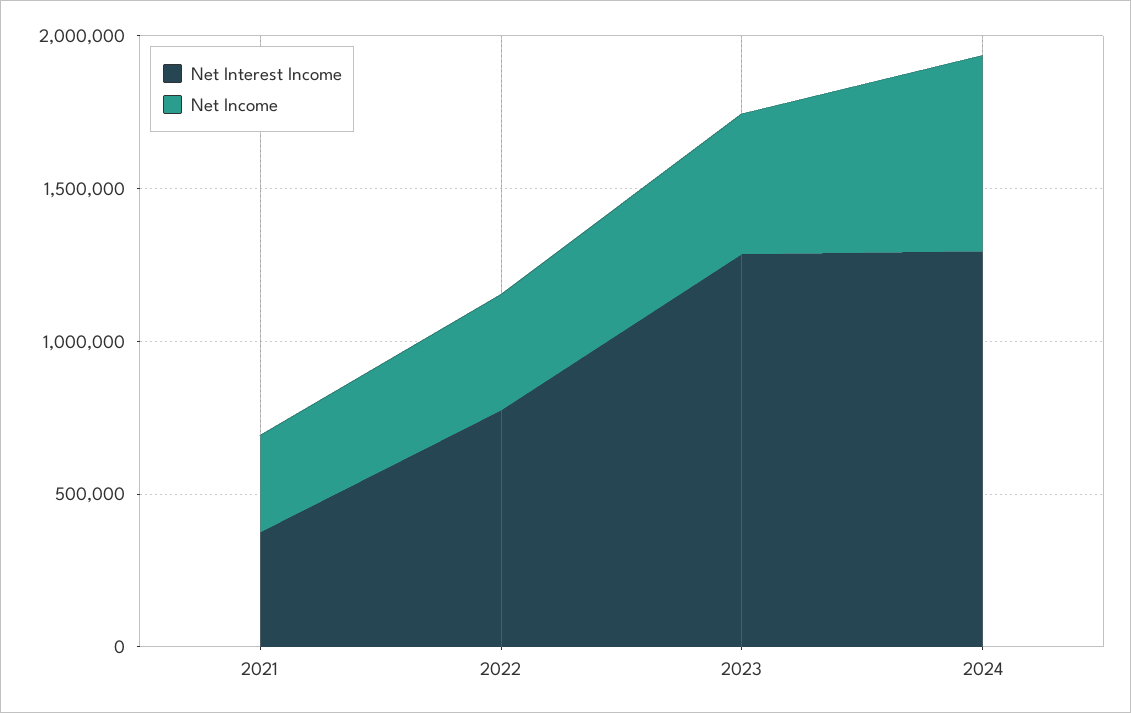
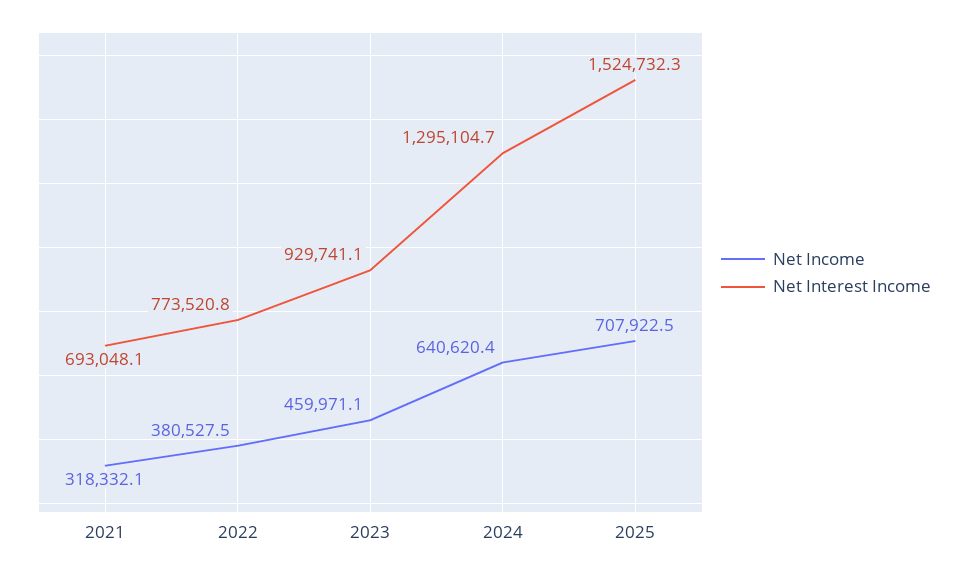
Net Interest Income, 2021: 400000 -> 693048.1
Net Interest Income, 2023: 1300000 -> 929741.1
Net Income, 2025: none -> 707922.5
Net Interest Income, 2025: none -> 1524732.3

